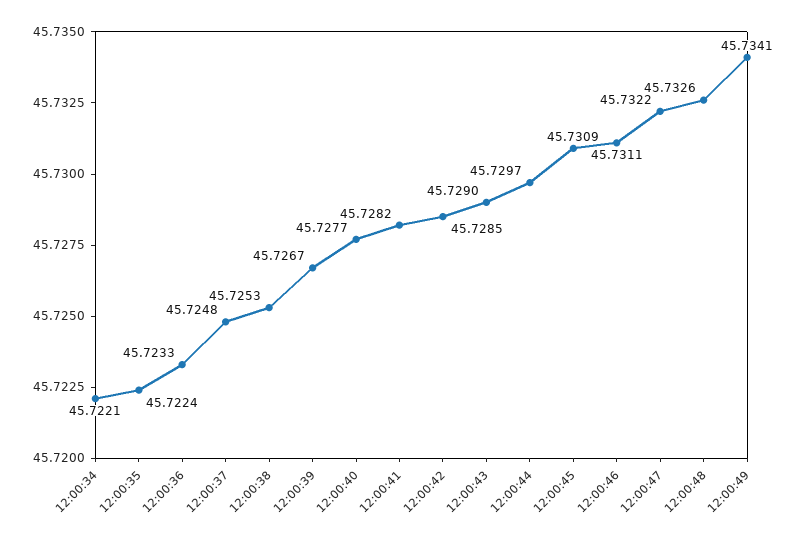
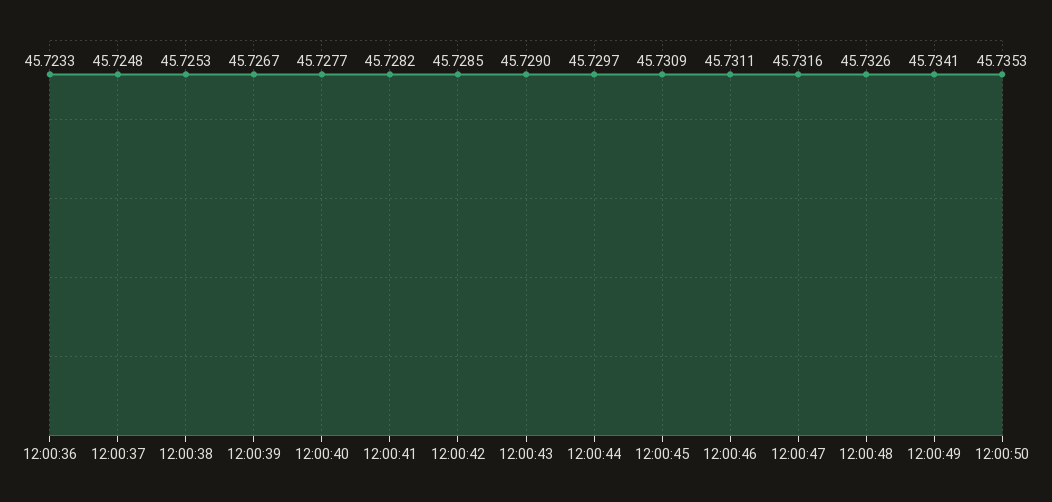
12:00:34: 45.7221 -> none
12:00:35: 45.7224 -> none
12:00:47: 45.7322 -> 45.7316
12:00:50: none -> 45.7353

